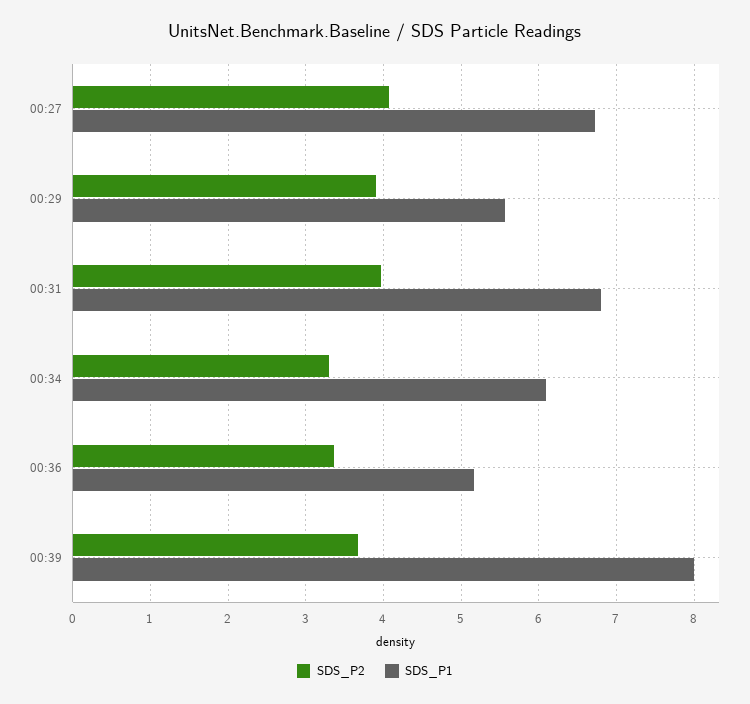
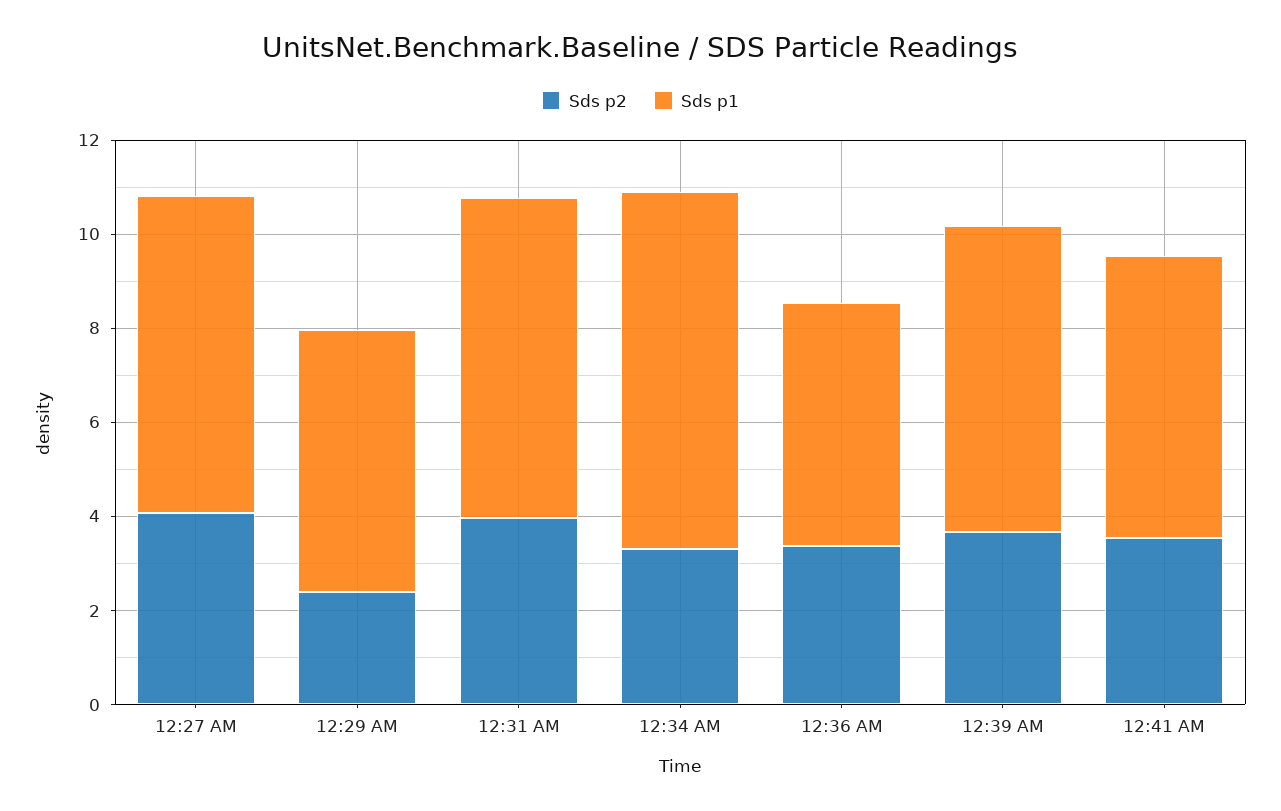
SDS_P2, 00:29: 3.9 -> 2.5
SDS_P1, 00:34: 6.1 -> 7.5
SDS_P1, 00:39: 8 -> 6.5
SDS_P2, 12:41 AM: none -> 3.5
SDS_P1, 12:41 AM: none -> 6

